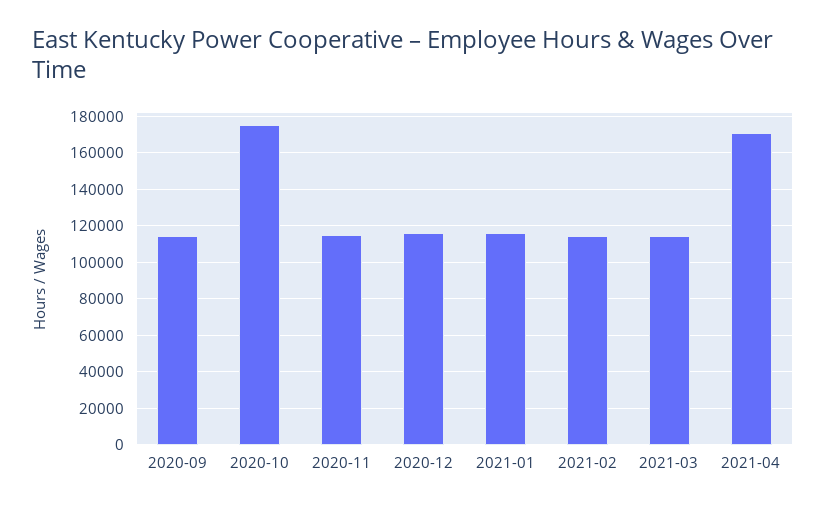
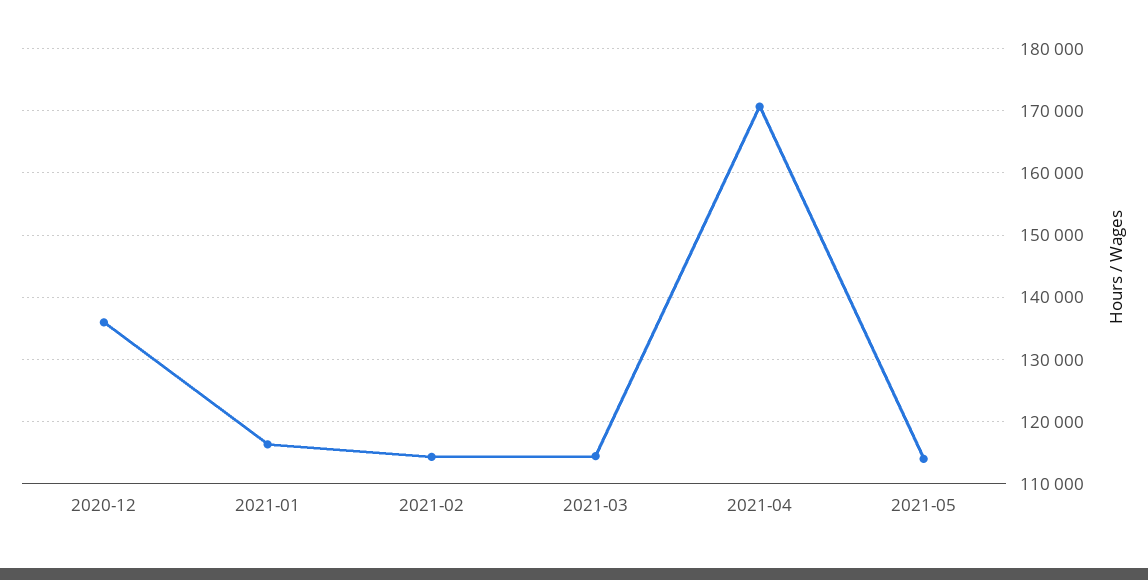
2020-09: 115000 -> none
2020-10: 175000 -> none
2020-11: 115000 -> none
2020-12: 115000 -> 136000
2021-05: none -> 114000

